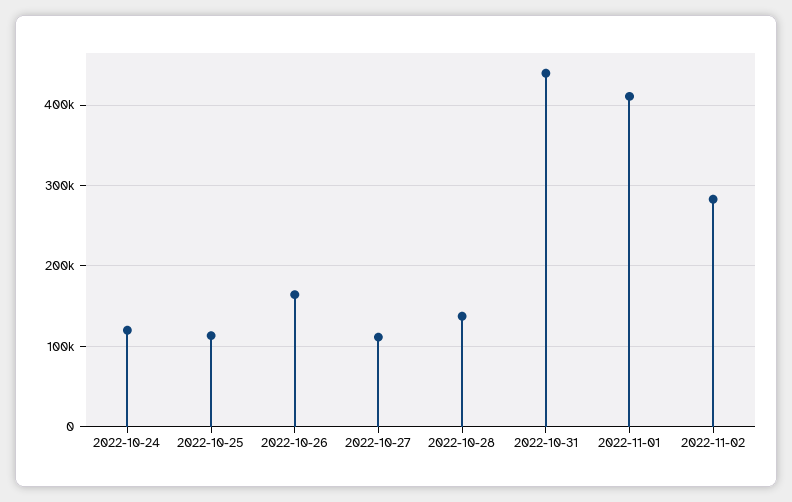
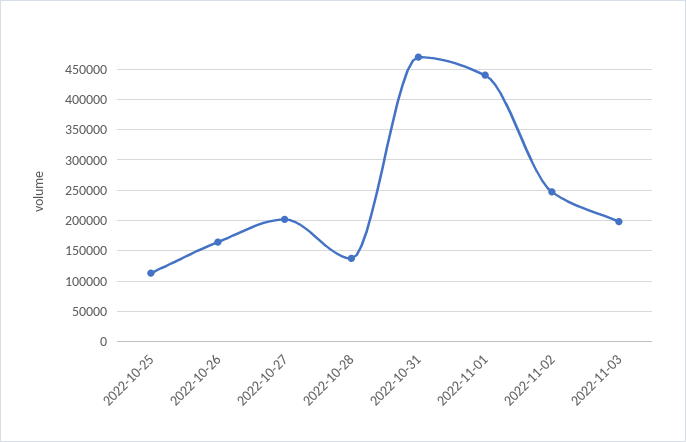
2022-10-24: 120000 -> none
2022-10-27: 110000 -> 200000
2022-10-31: 440000 -> 470000
2022-11-01: 410000 -> 440000
2022-11-02: 280000 -> 250000
2022-11-03: none -> 200000

